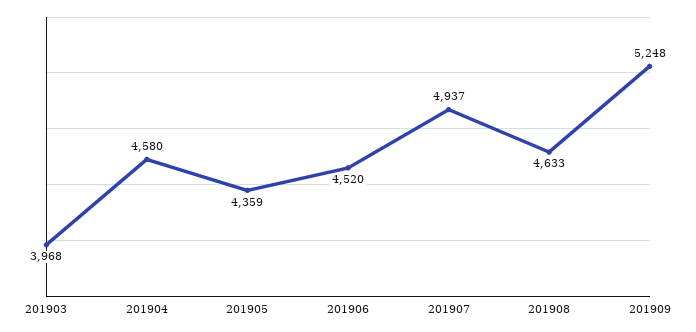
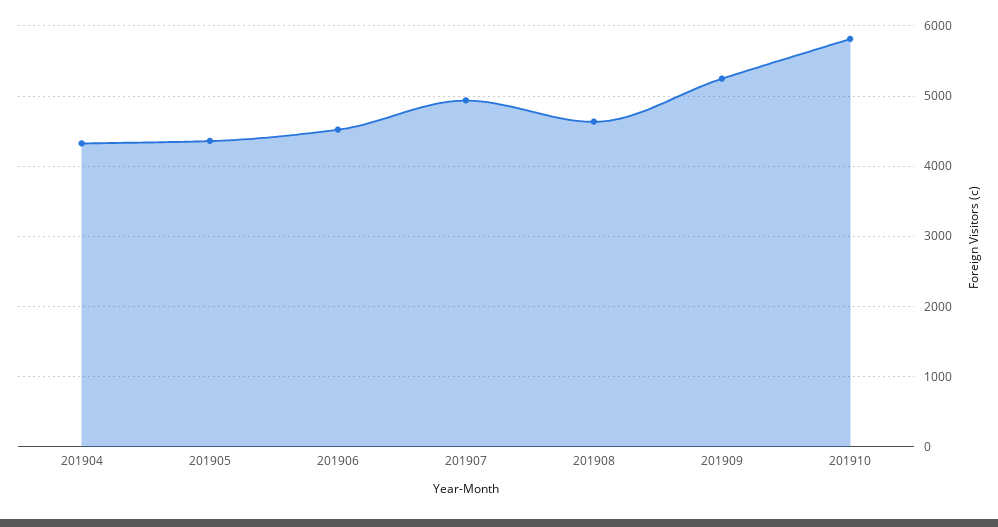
201903: 3968 -> none
201904: 4580 -> 4300
201910: none -> 5800

